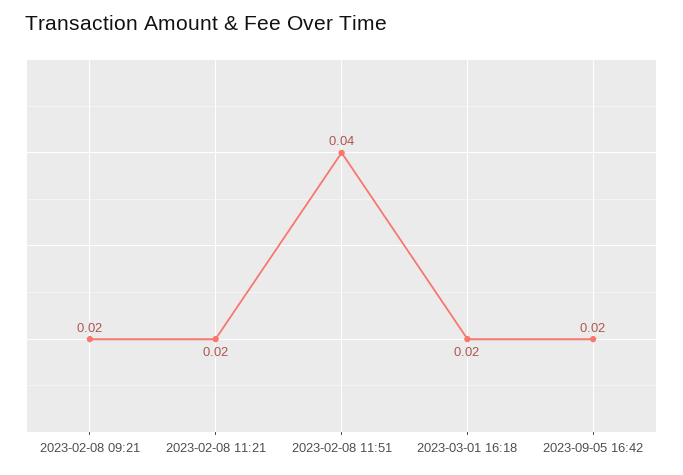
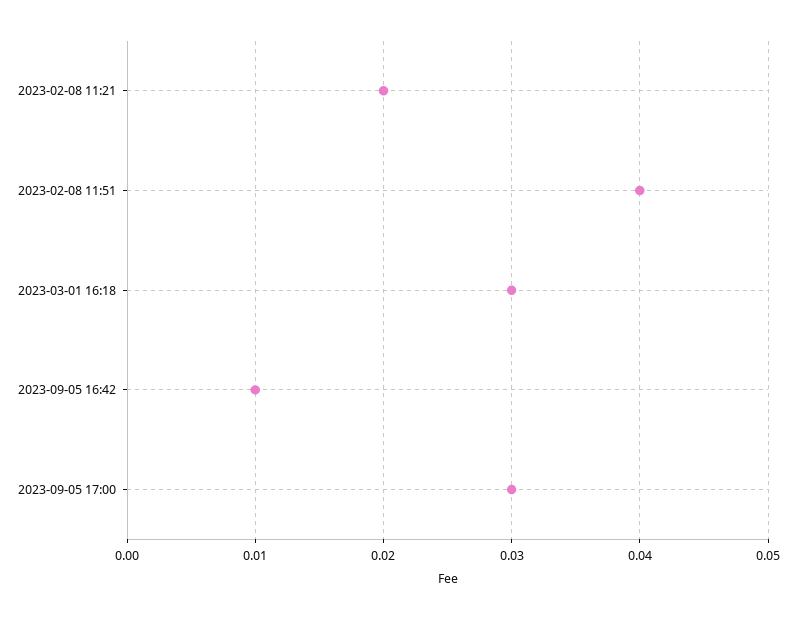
2023-02-08 09:21: 0.02 -> none
2023-03-01 16:18: 0.02 -> 0.03
2023-09-05 16:42: 0.02 -> 0.01
2023-09-05 17:00: none -> 0.03

